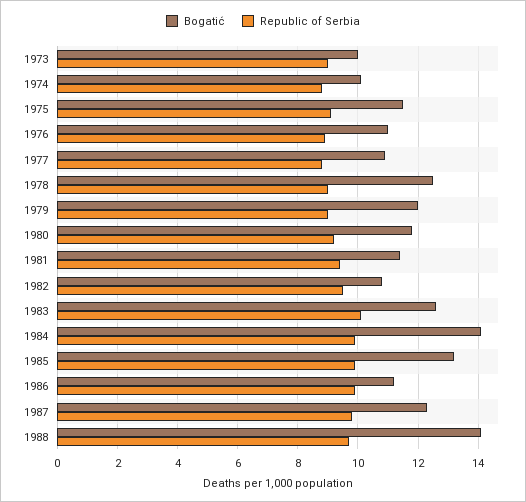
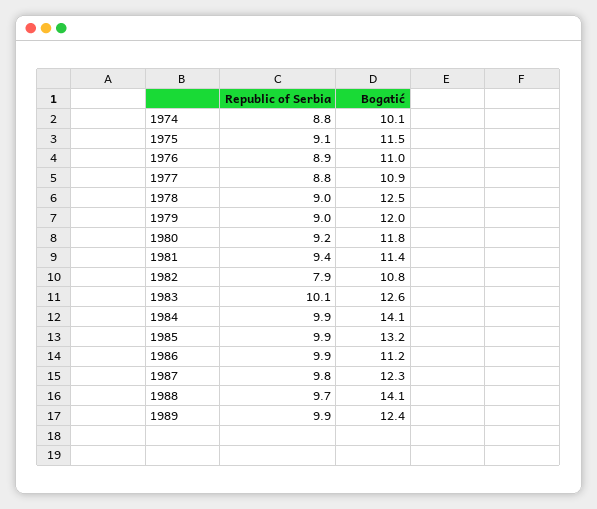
Bogatić, 1973: 10 -> none
Republic of Serbia, 1973: 9 -> none
Republic of Serbia, 1982: 9.5 -> 7.9
Republic of Serbia, 1989: none -> 9.9
Bogatić, 1989: none -> 12.4

